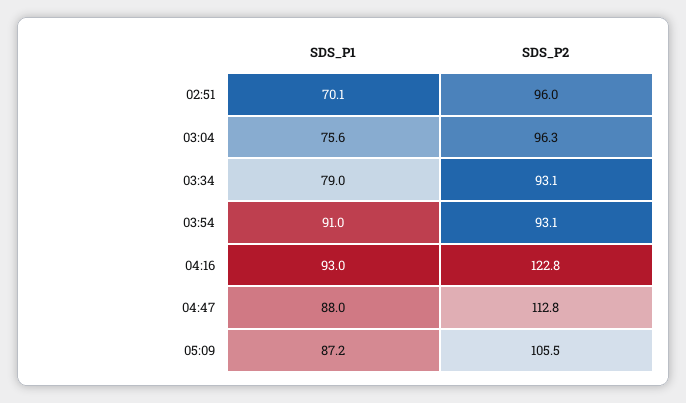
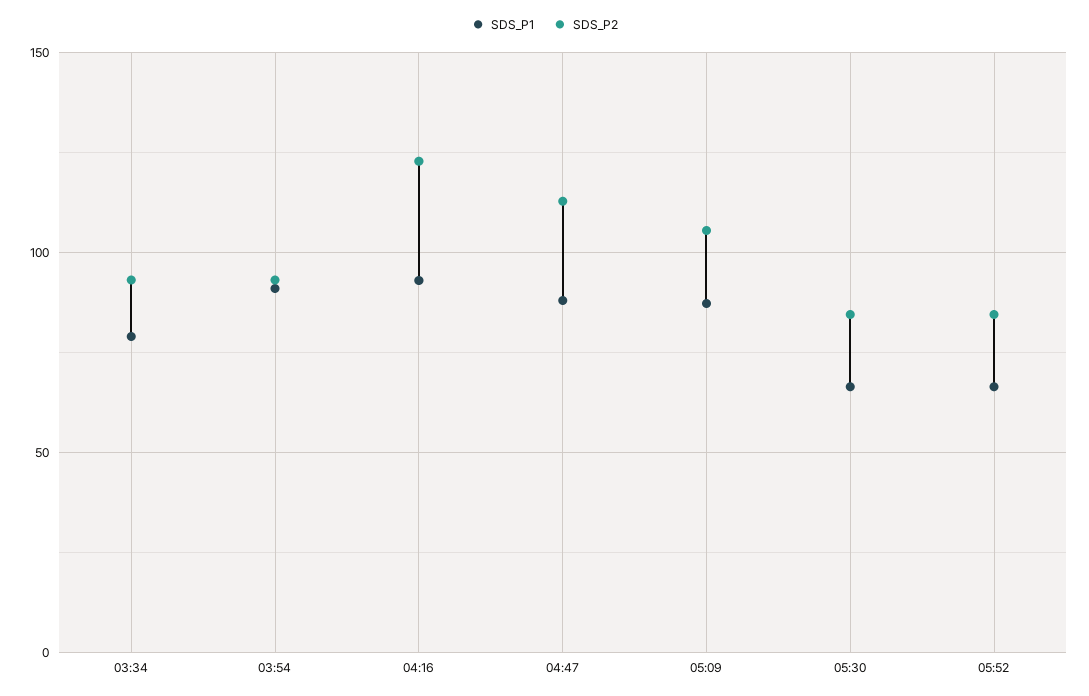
SDS_P1, 02:51: 70.1 -> none
SDS_P2, 02:51: 96 -> none
SDS_P1, 03:04: 75.6 -> none
SDS_P2, 03:04: 96.3 -> none
SDS_P1, 05:30: none -> 65
SDS_P2, 05:30: none -> 85
SDS_P1, 05:52: none -> 65
SDS_P2, 05:52: none -> 85

